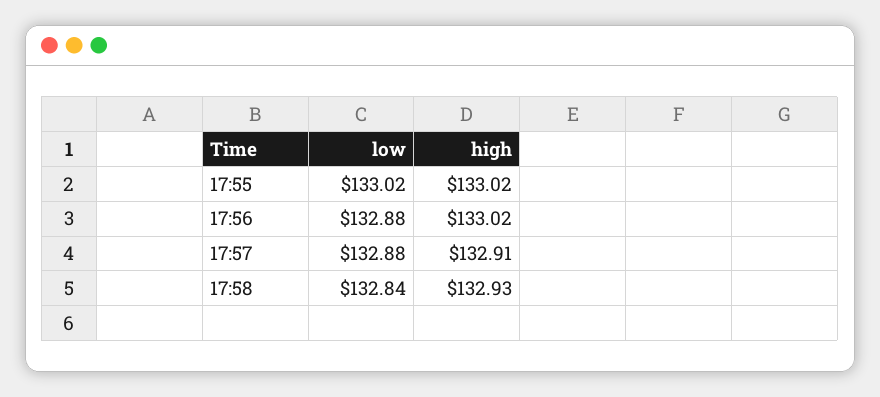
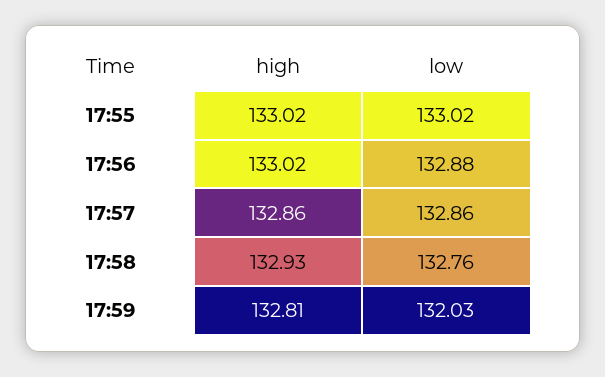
low, 17:57: 132.88 -> 132.86
high, 17:57: 132.91 -> 132.86
low, 17:58: 132.84 -> 132.76
high, 17:59: none -> 132.81
low, 17:59: none -> 132.03

